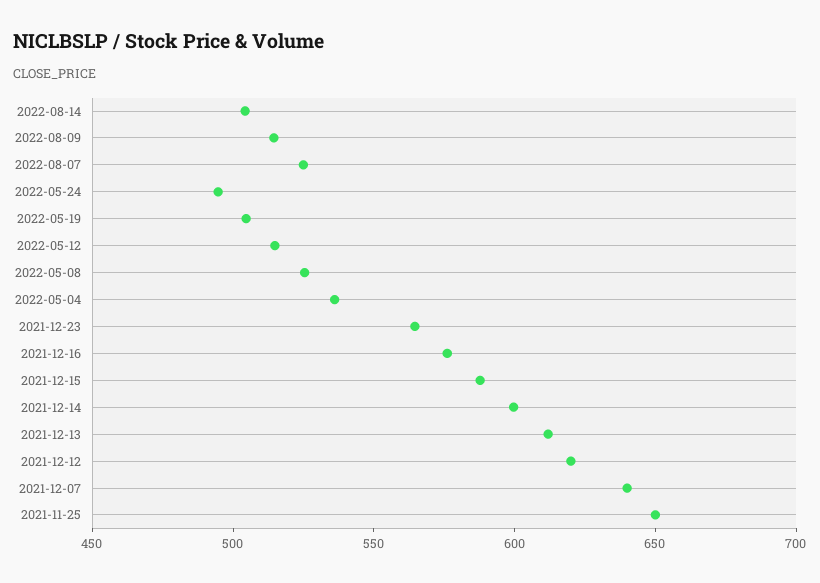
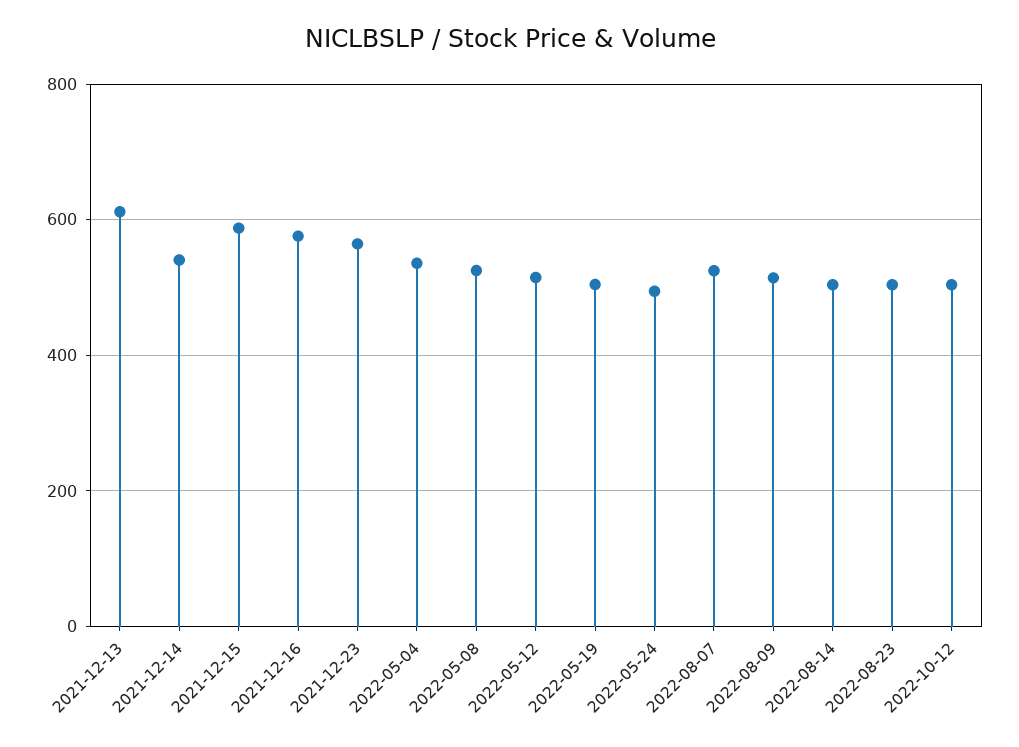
2021-12-14: 600 -> 540
2021-12-12: 620 -> none
2021-12-07: 640 -> none
2021-11-25: 650 -> none
2022-08-23: none -> 500
2022-10-12: none -> 500

